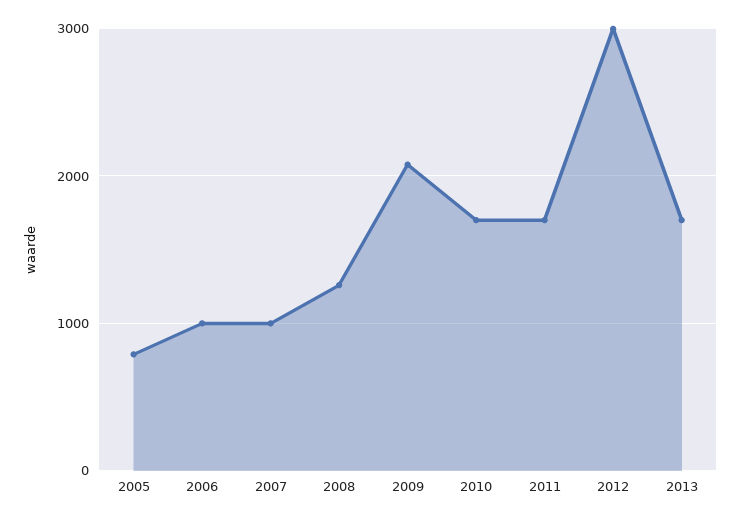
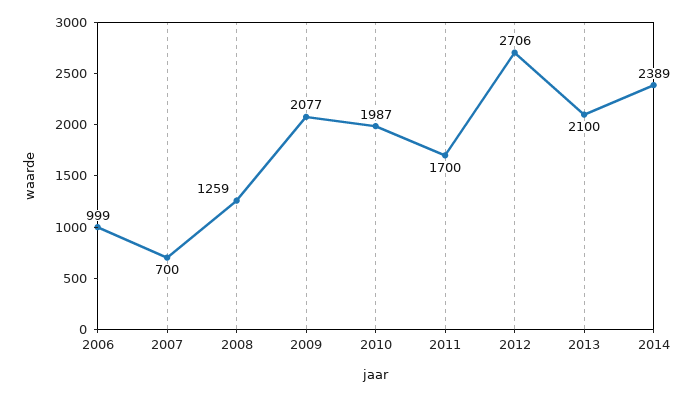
2005: 800 -> none
2007: 1000 -> 700
2010: 1700 -> 1987
2012: 3000 -> 2706
2013: 1700 -> 2100
2014: none -> 2389

